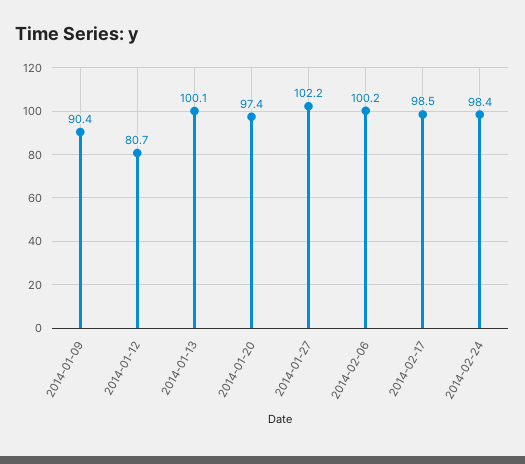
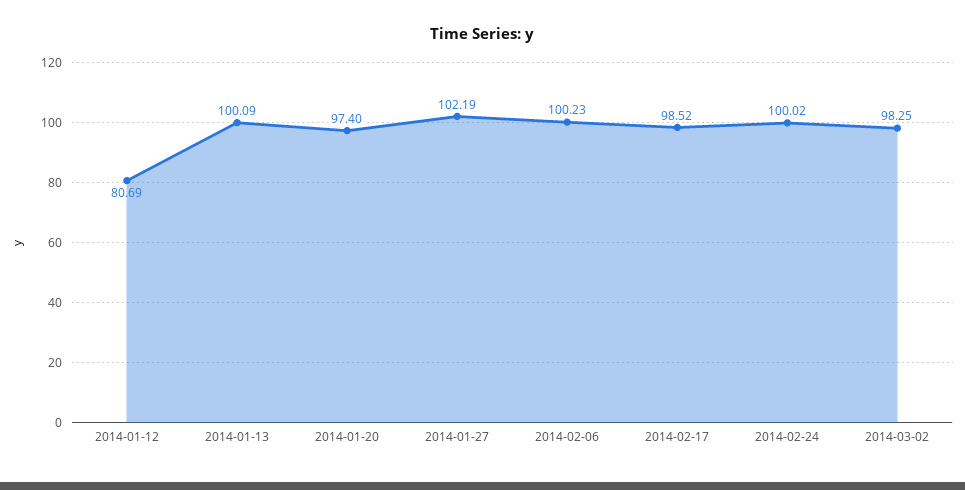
2014-01-09: 90.4 -> none
2014-02-24: 98.4 -> 100.02
2014-03-02: none -> 98.25

